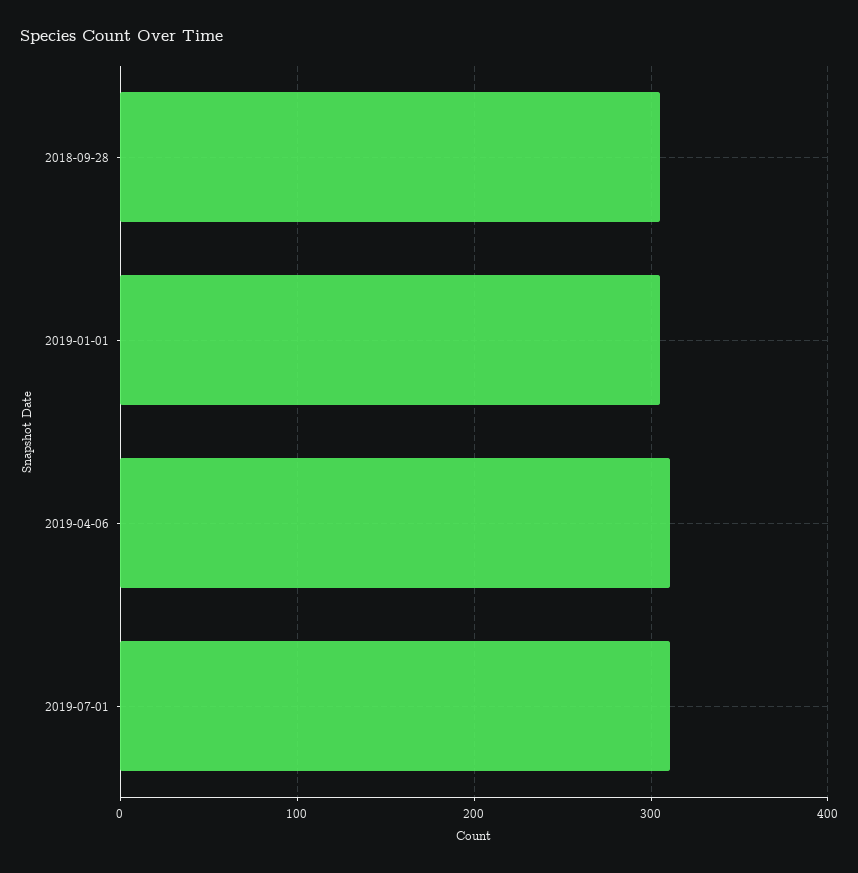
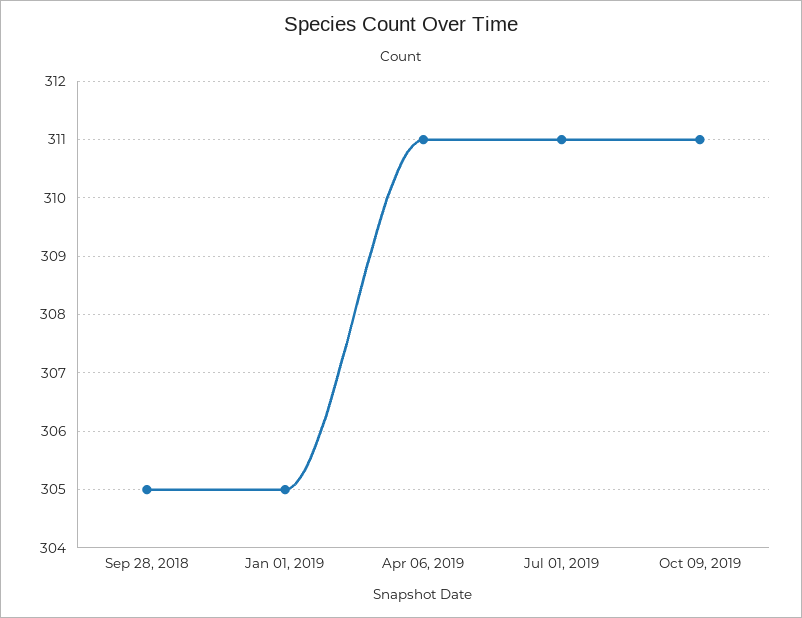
Oct 09, 2019: none -> 311

